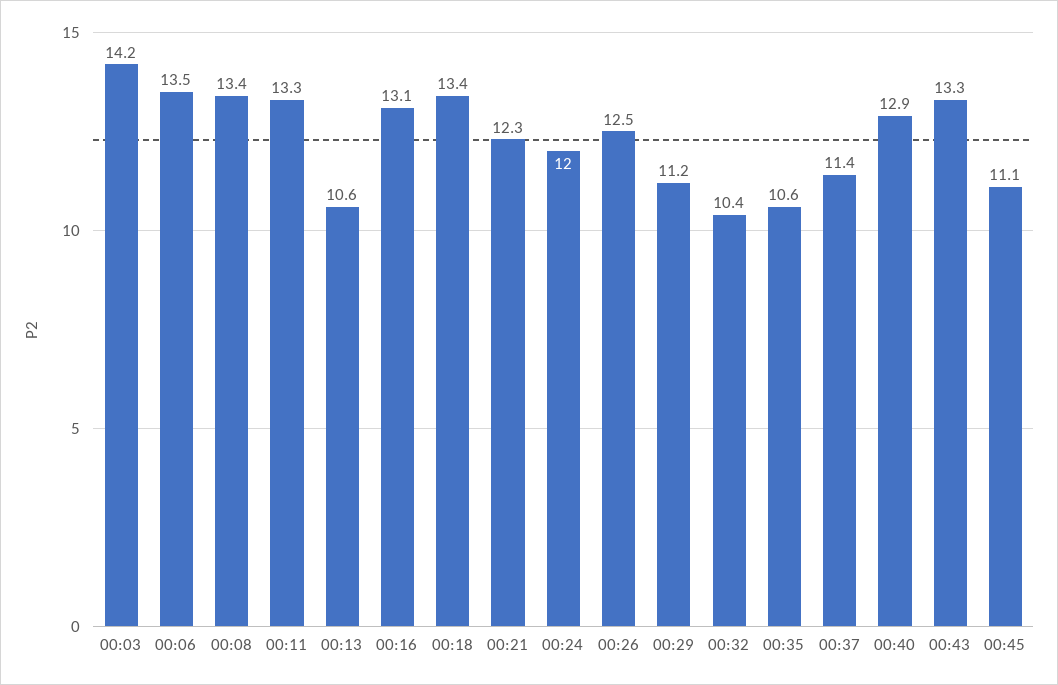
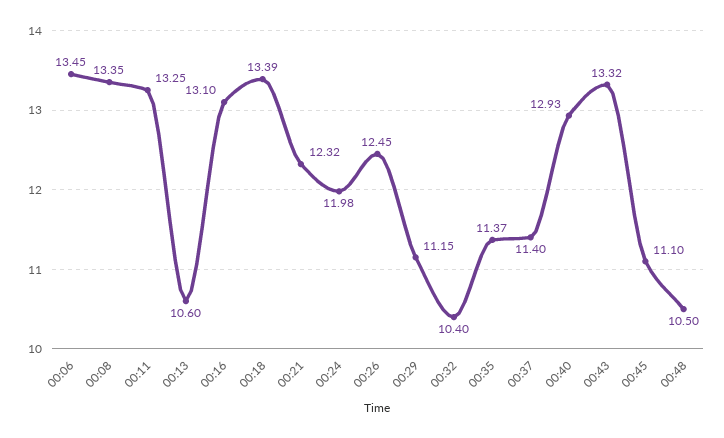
00:03: 14.2 -> none
00:35: 10.6 -> 11.37
00:48: none -> 10.5

